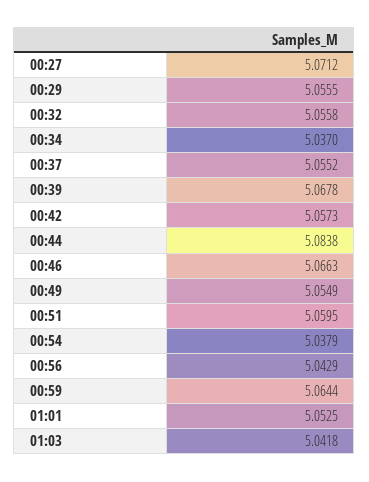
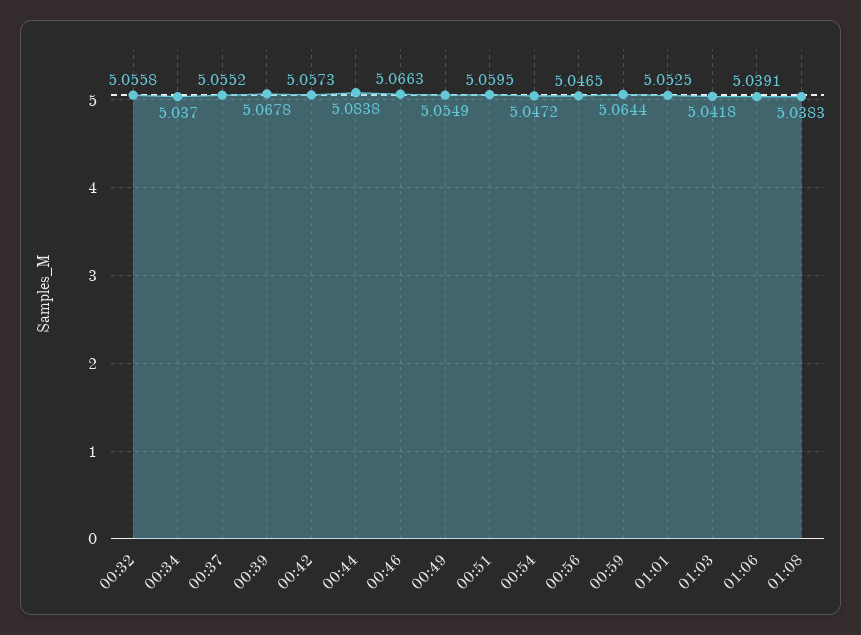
00:27: 5.0712 -> none
00:29: 5.0555 -> none
00:54: 5.0379 -> 5.0472
00:56: 5.0429 -> 5.0465
01:06: none -> 5.0391
01:08: none -> 5.0383

